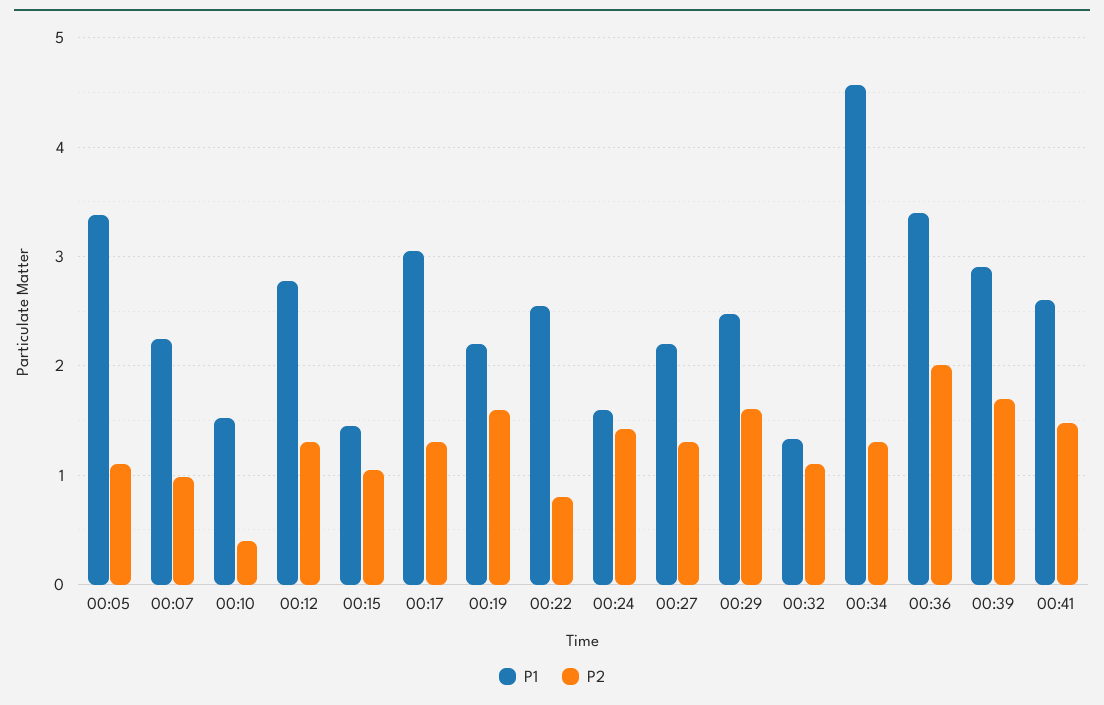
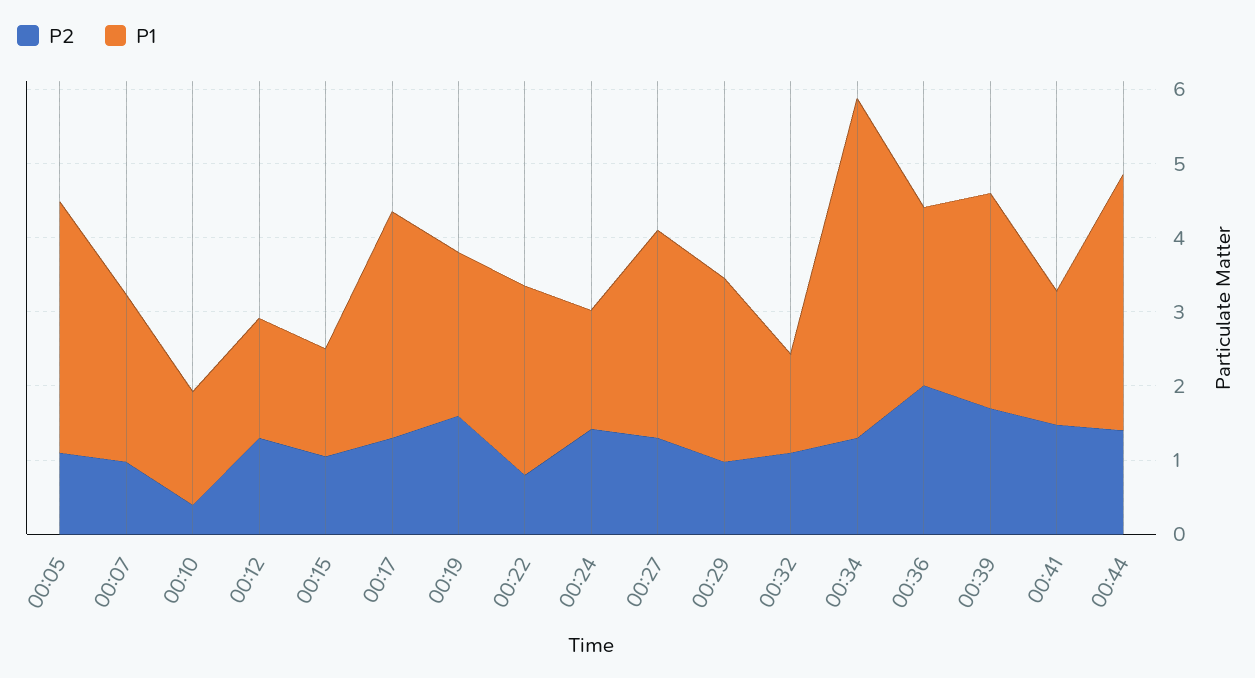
P1, 00:12: 2.8 -> 1.6
P1, 00:27: 2.2 -> 2.8
P2, 00:29: 1.6 -> 1
P1, 00:36: 3.4 -> 2.4
P1, 00:41: 2.6 -> 1.8
P2, 00:44: none -> 1.4
P1, 00:44: none -> 3.4

